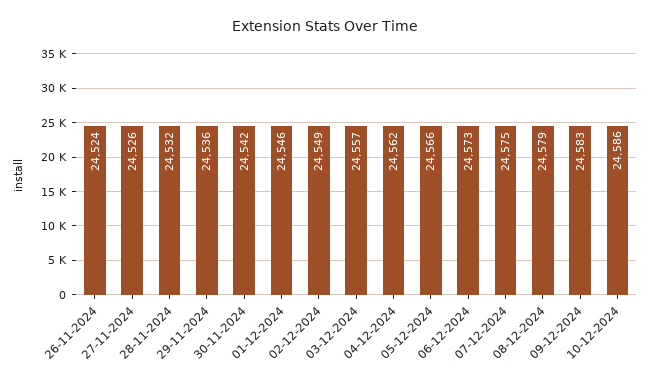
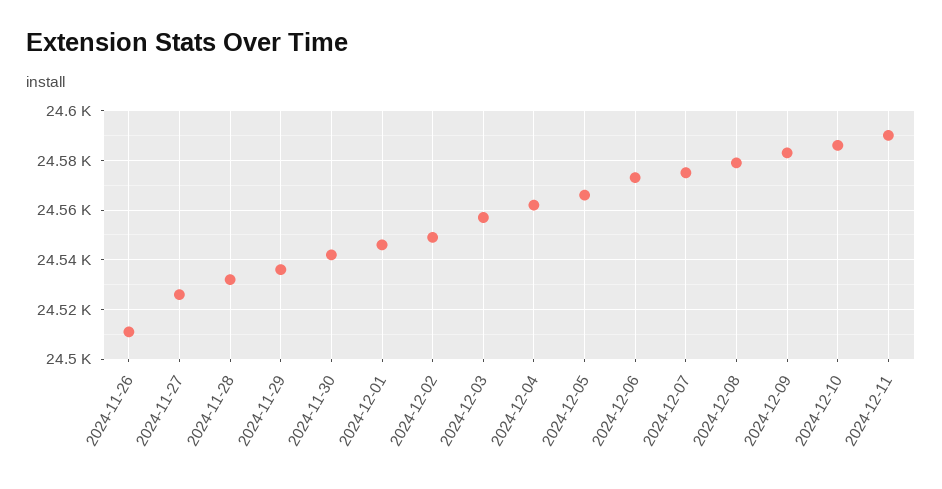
26-11-2024: 24524 -> 24510
2024-12-11: none -> 24590

